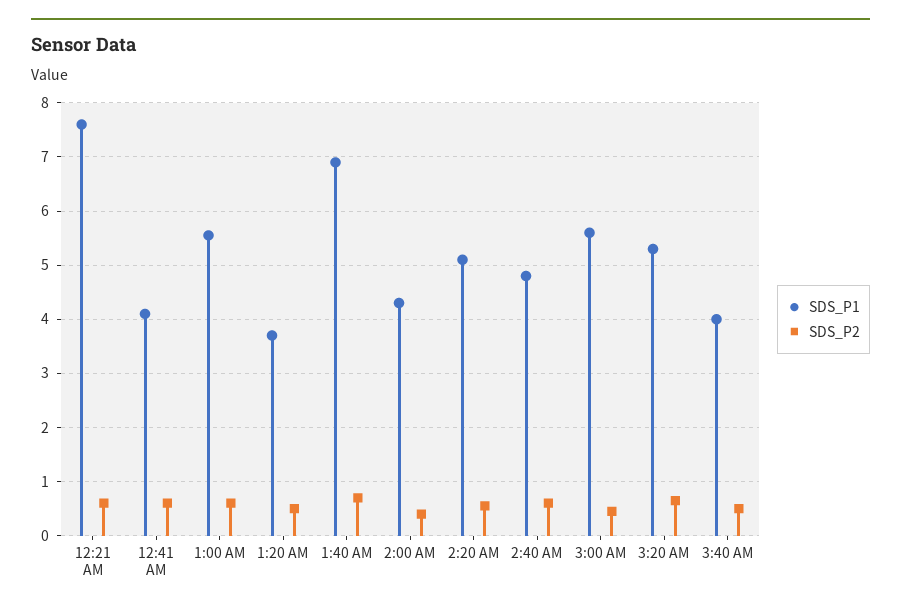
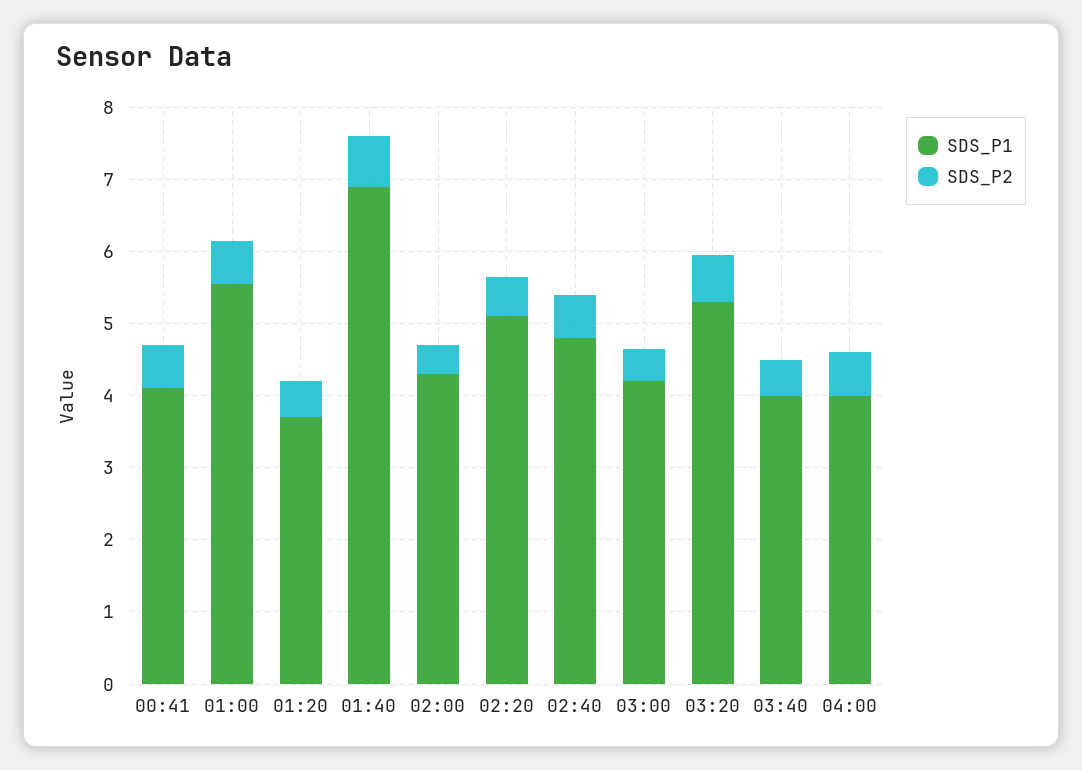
SDS_P1, 12:21 AM: 7.6 -> none
SDS_P2, 12:21 AM: 0.6 -> none
SDS_P1, 3:00 AM: 5.6 -> 4.2
SDS_P1, 04:00: none -> 4
SDS_P2, 04:00: none -> 0.6

